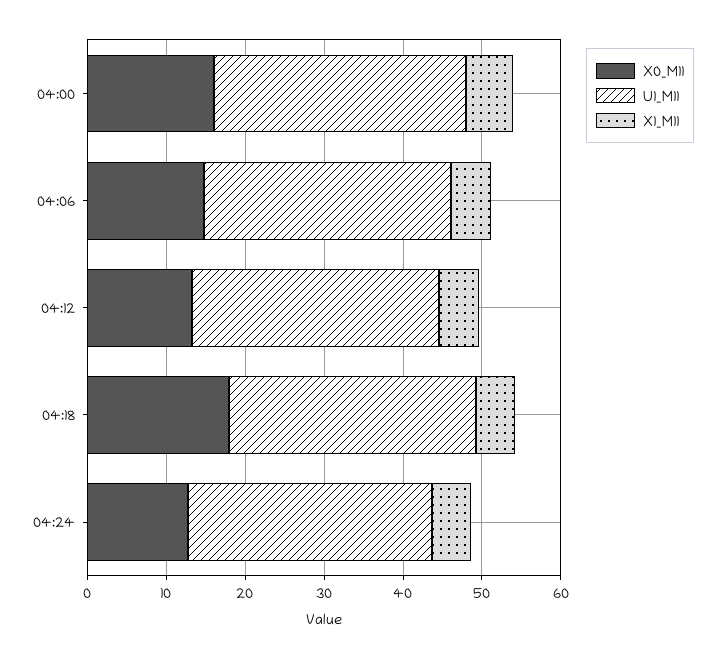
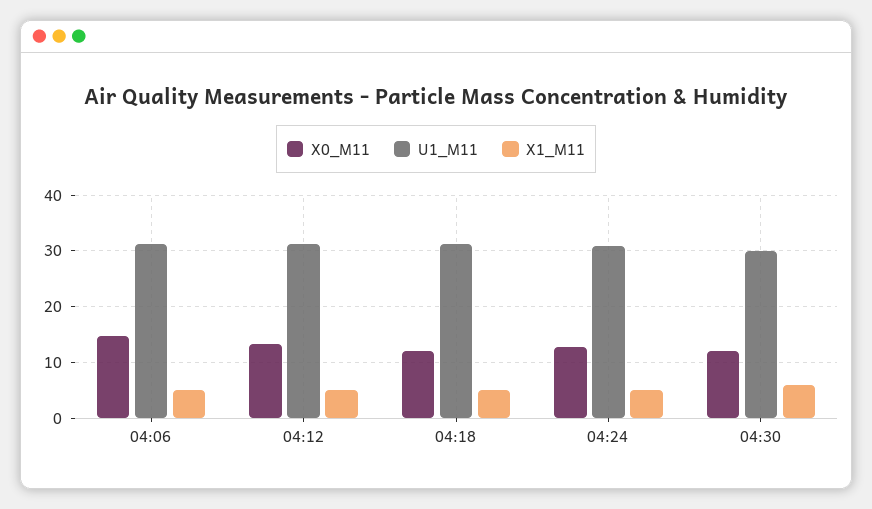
X0_M11, 04:00: 16 -> none
U1_M11, 04:00: 32 -> none
X1_M11, 04:00: 6 -> none
X0_M11, 04:18: 18 -> 12
X0_M11, 04:30: none -> 12
U1_M11, 04:30: none -> 30
X1_M11, 04:30: none -> 6

